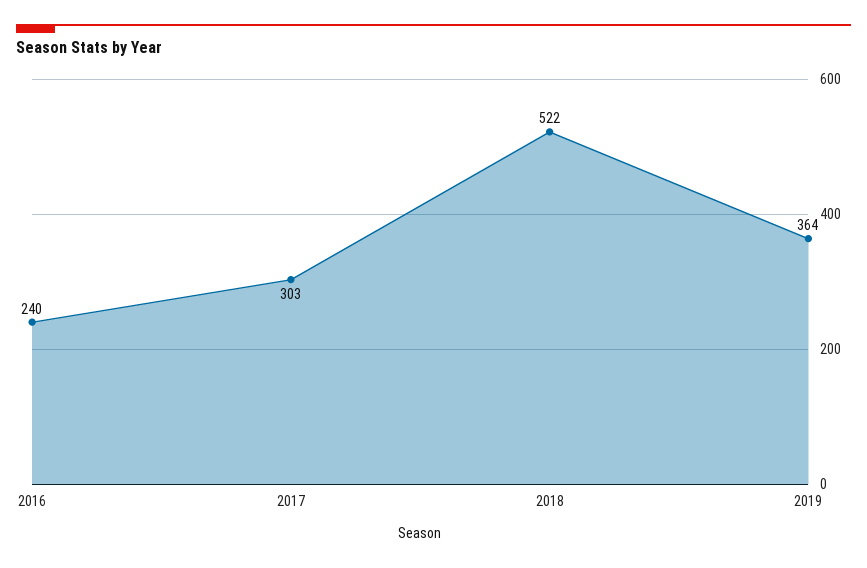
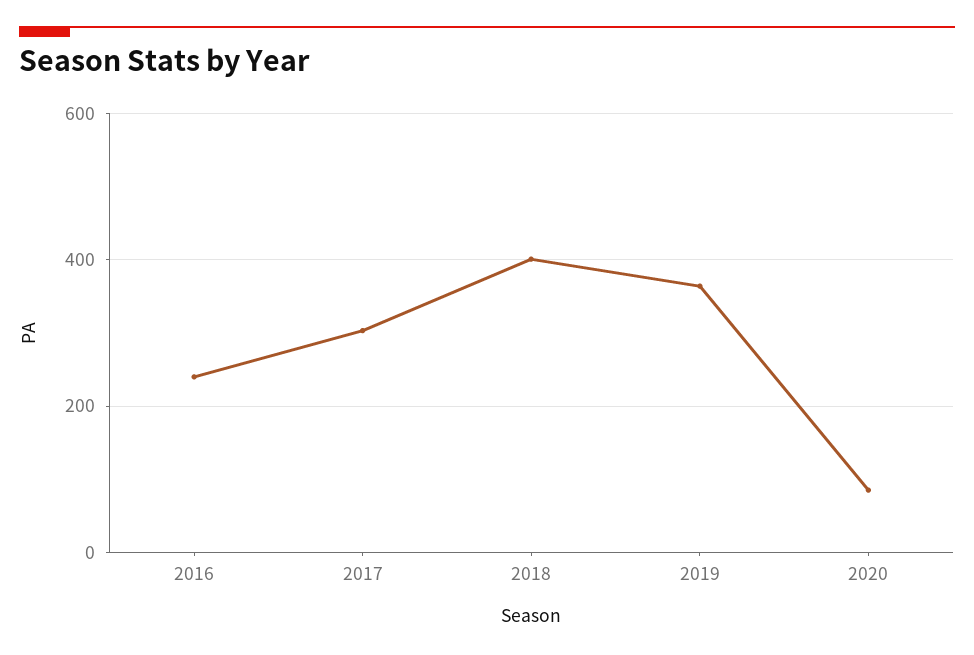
2018: 522 -> 400
2020: none -> 80

